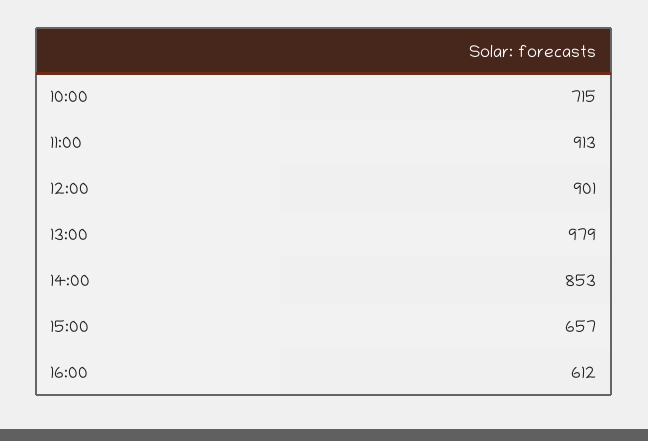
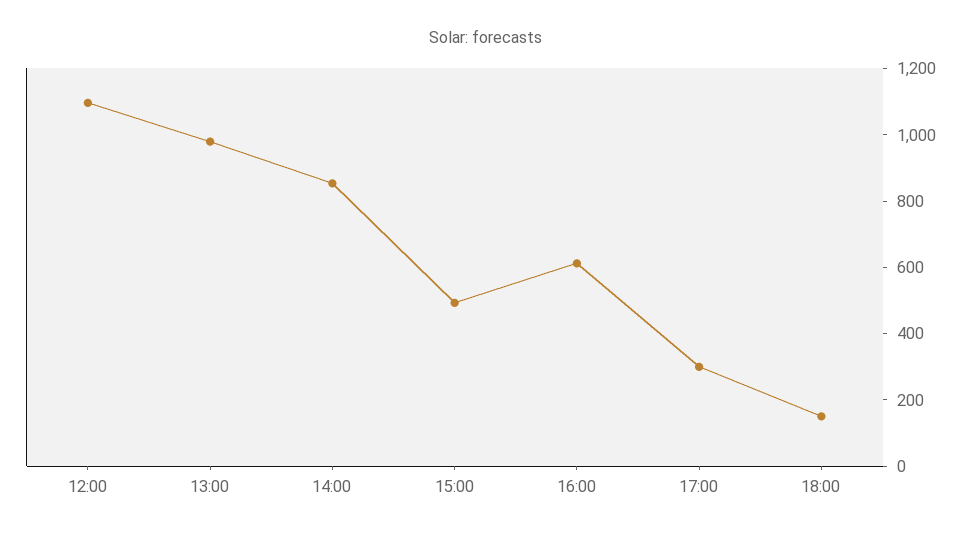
10:00: 715 -> none
11:00: 913 -> none
12:00: 901 -> 1100
15:00: 657 -> 500
17:00: none -> 300
18:00: none -> 150

